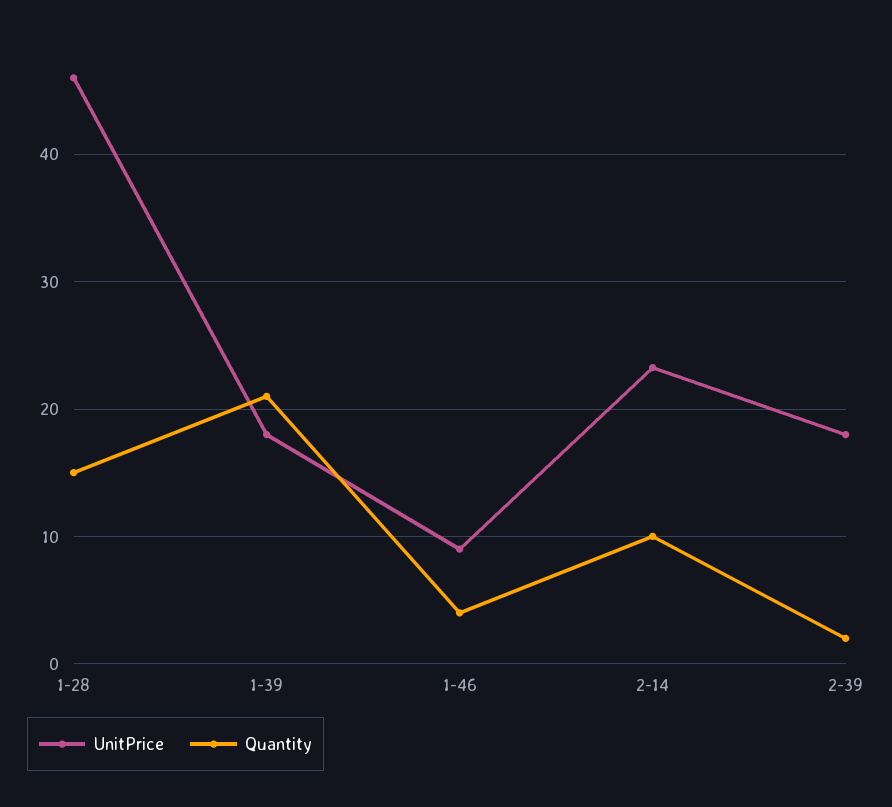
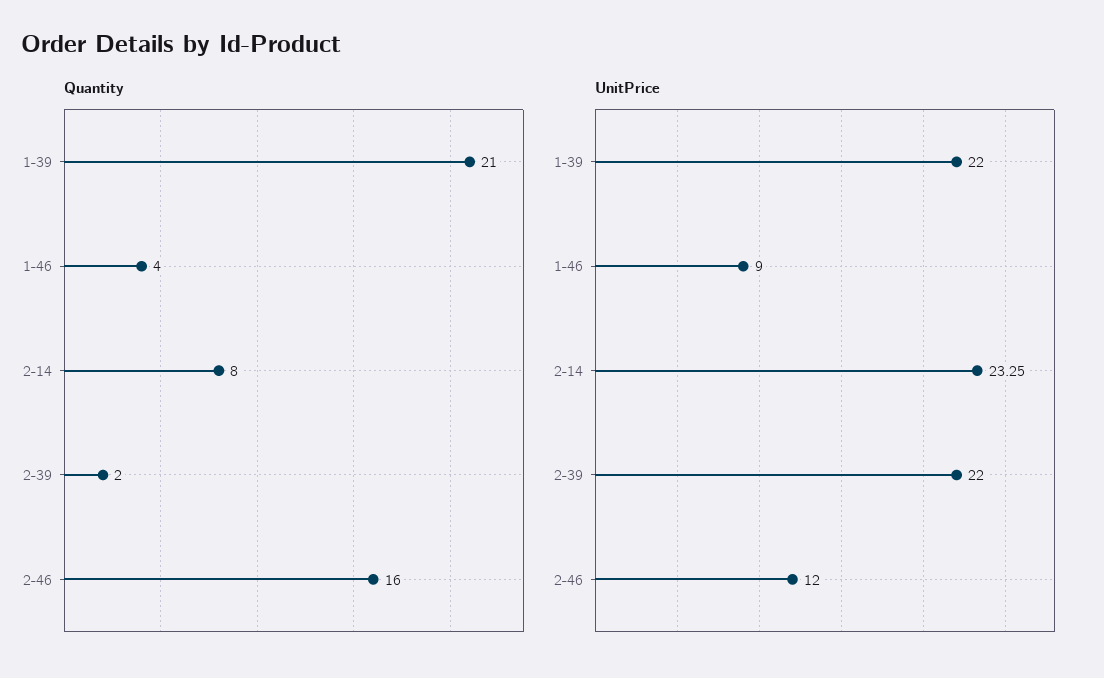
UnitPrice, 1-28: 46 -> none
Quantity, 1-28: 15 -> none
UnitPrice, 1-39: 18 -> 22
Quantity, 2-14: 10 -> 8
UnitPrice, 2-39: 18 -> 22
Quantity, 2-46: none -> 16
UnitPrice, 2-46: none -> 12

